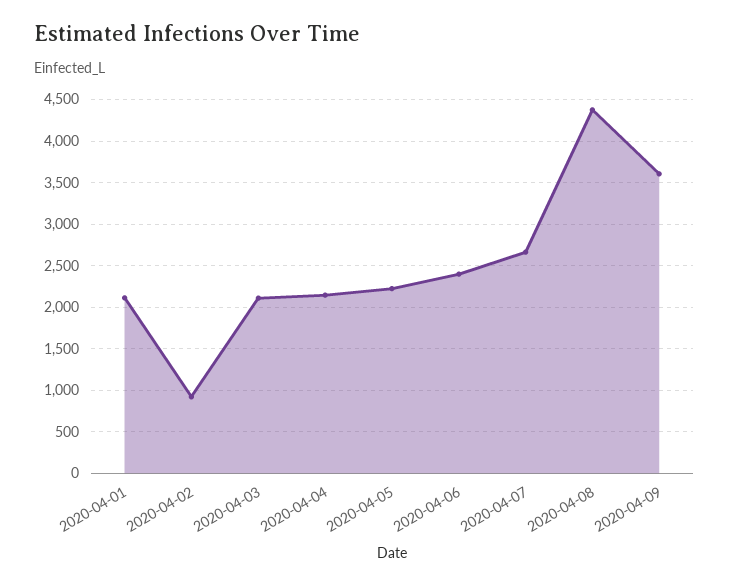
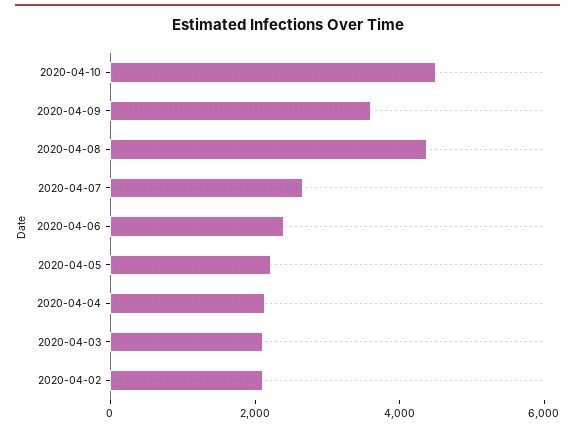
2020-04-01: 2100 -> none
2020-04-02: 900 -> 2000
2020-04-10: none -> 4500

